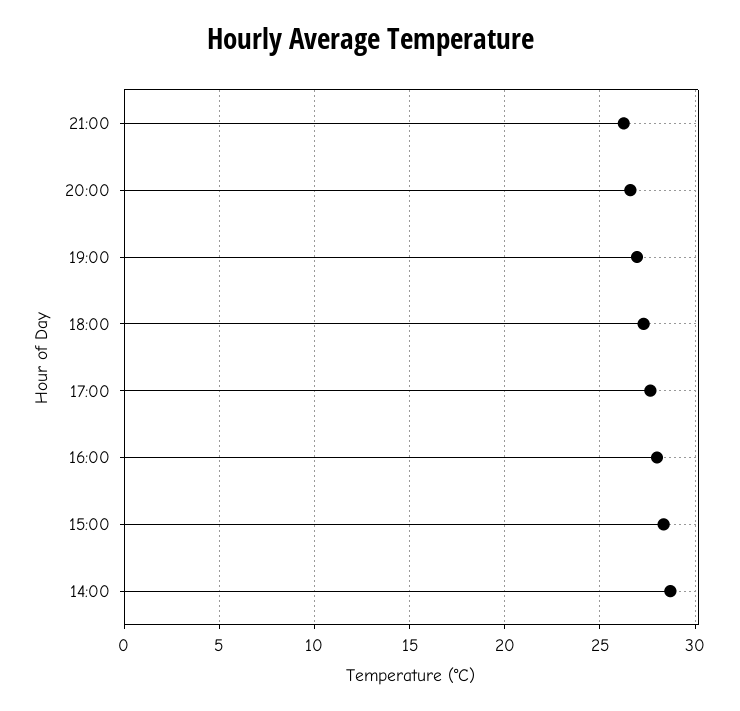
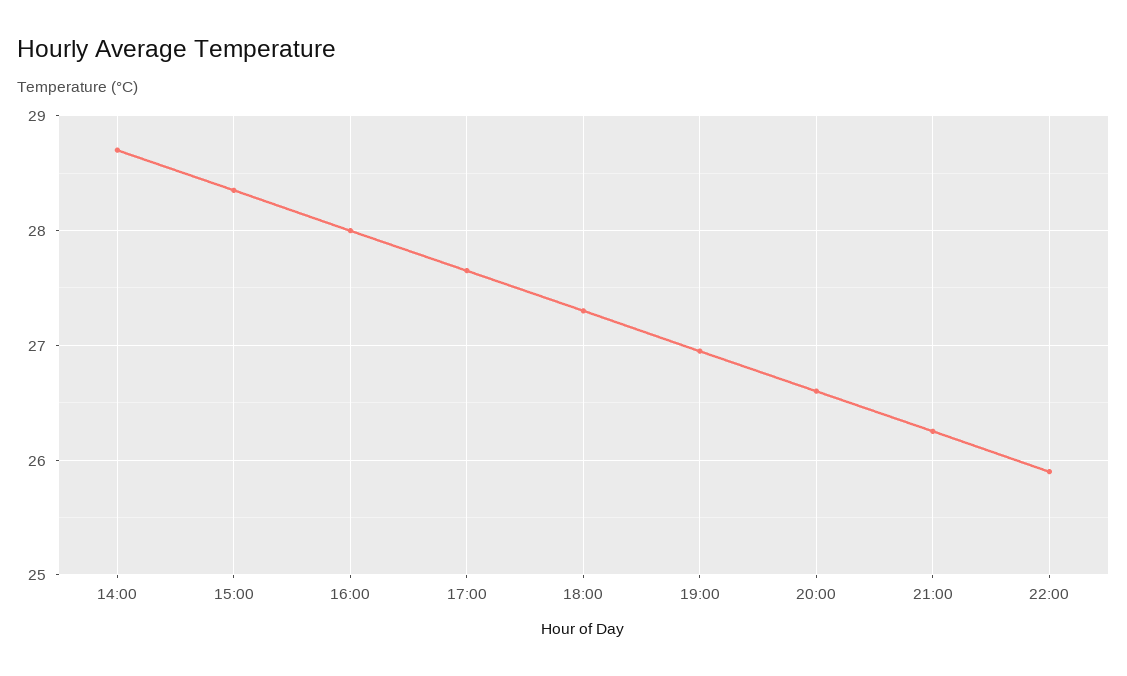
22:00: none -> 25.9

